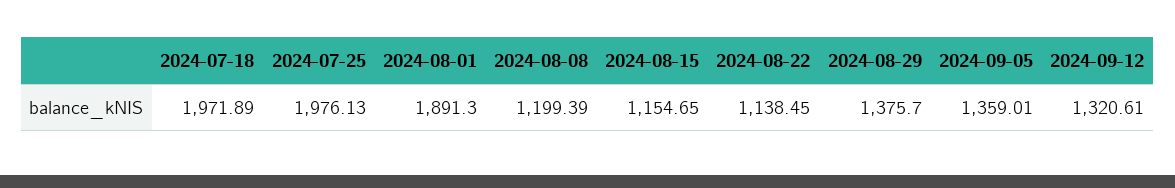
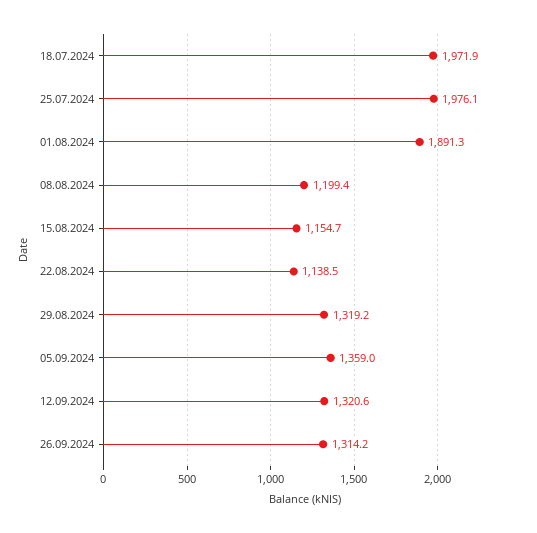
2024-08-29: 1375.7 -> 1319.2
26.09.2024: none -> 1314.2

